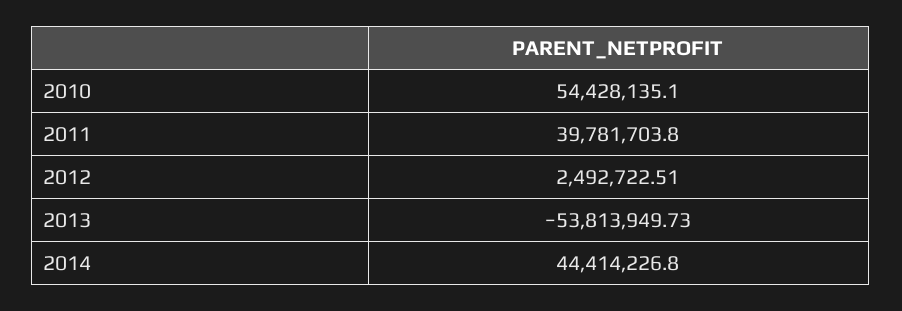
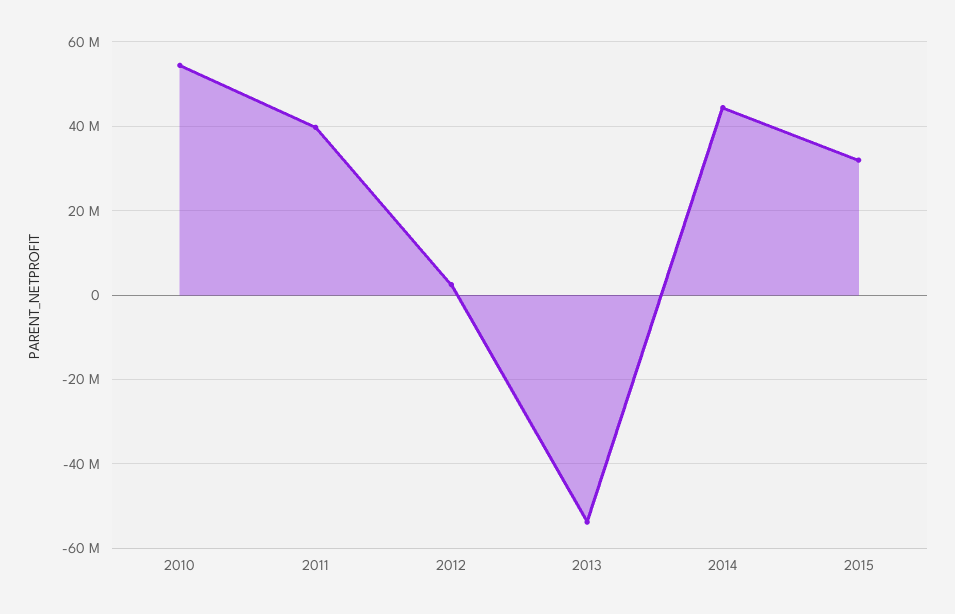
2015: none -> 32000000

